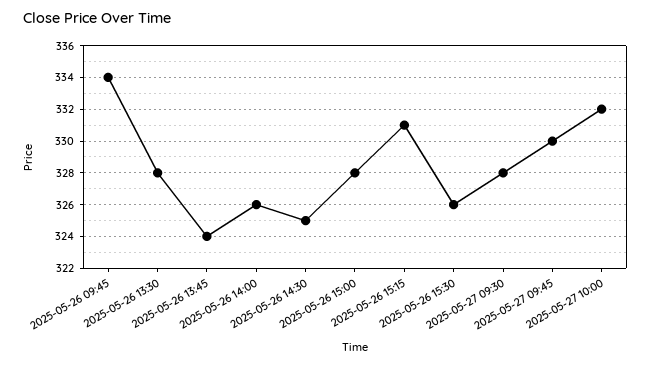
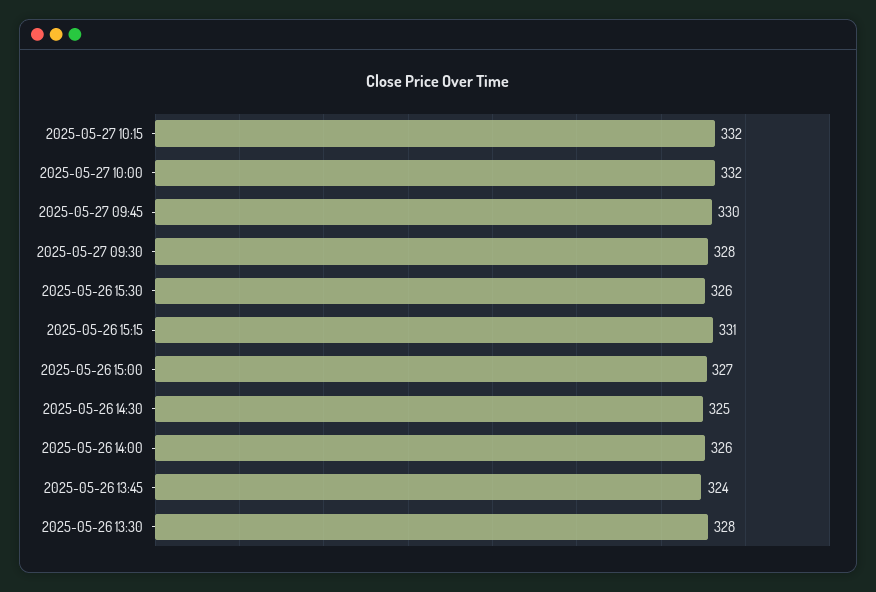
2025-05-26 09:45: 334 -> none
2025-05-26 15:00: 328 -> 327
2025-05-27 10:15: none -> 332

